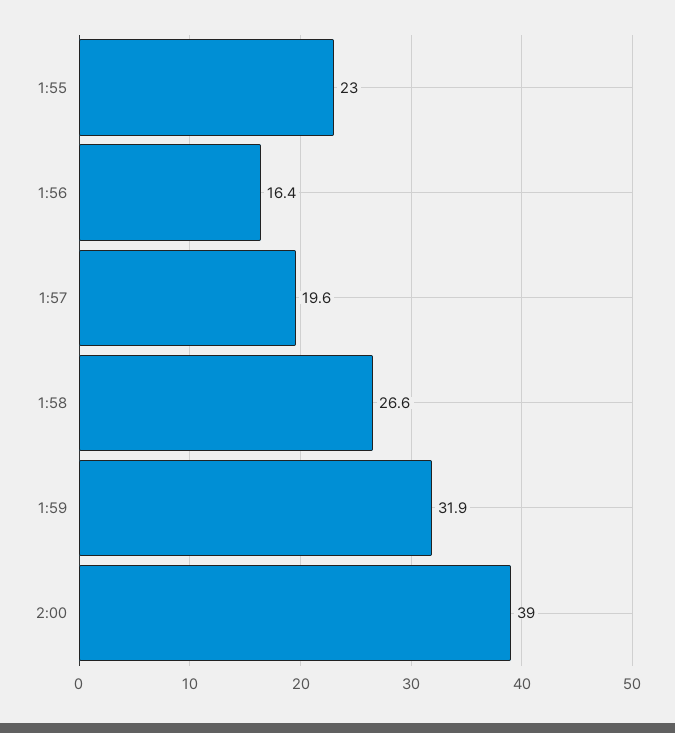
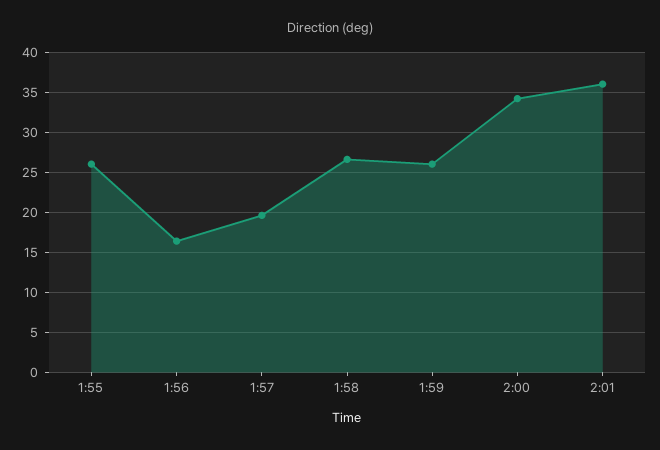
1:55: 23 -> 26
1:59: 31.9 -> 26
2:00: 39 -> 34
2:01: none -> 36

